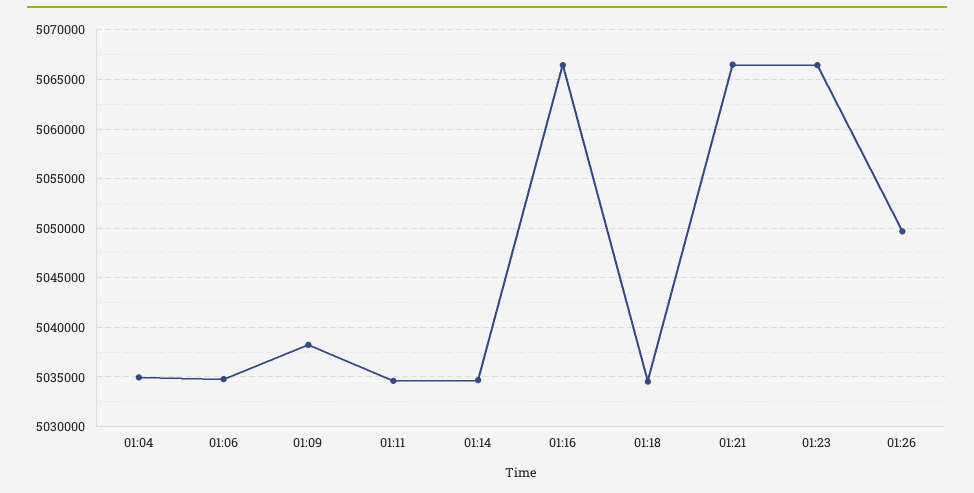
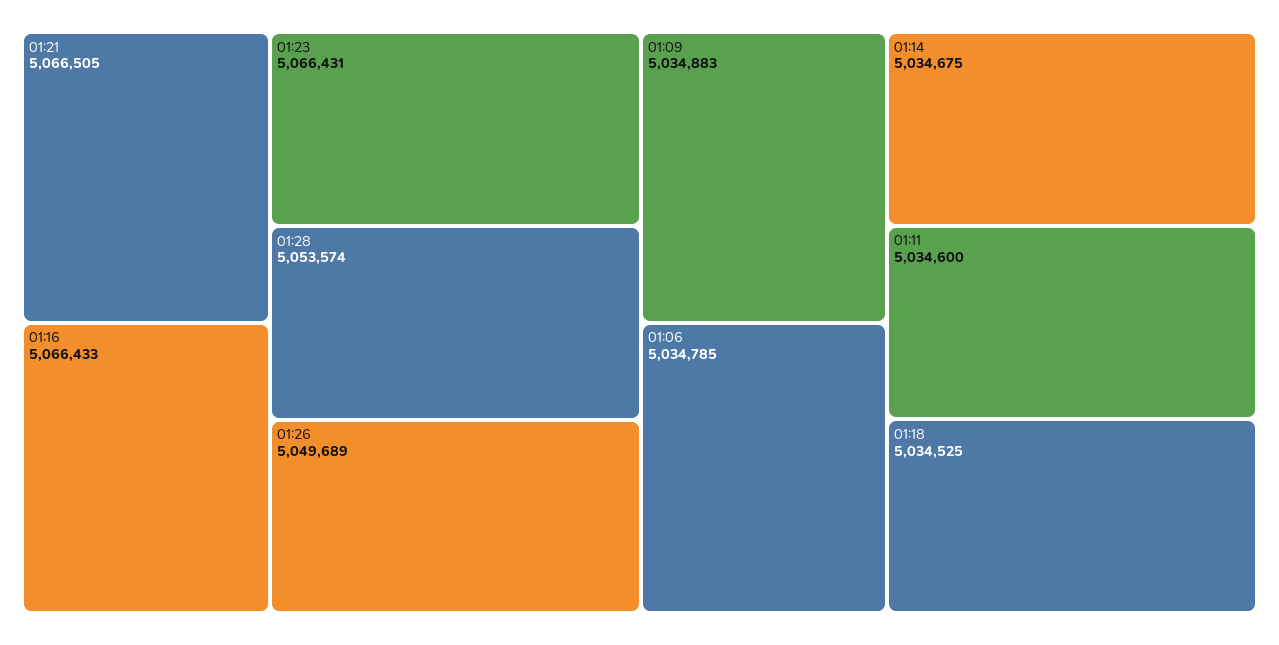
01:04: 5035000 -> none
01:09: 5038000 -> 5034883
01:28: none -> 5053574

